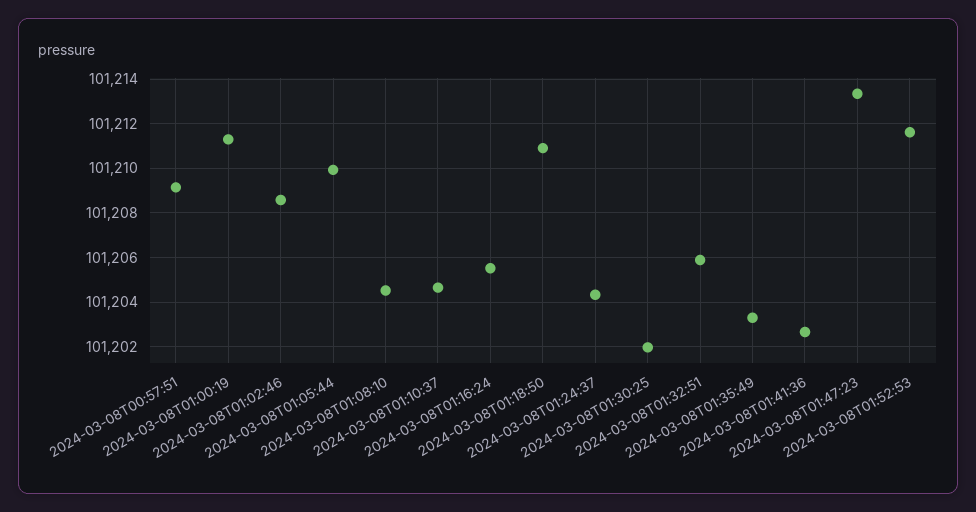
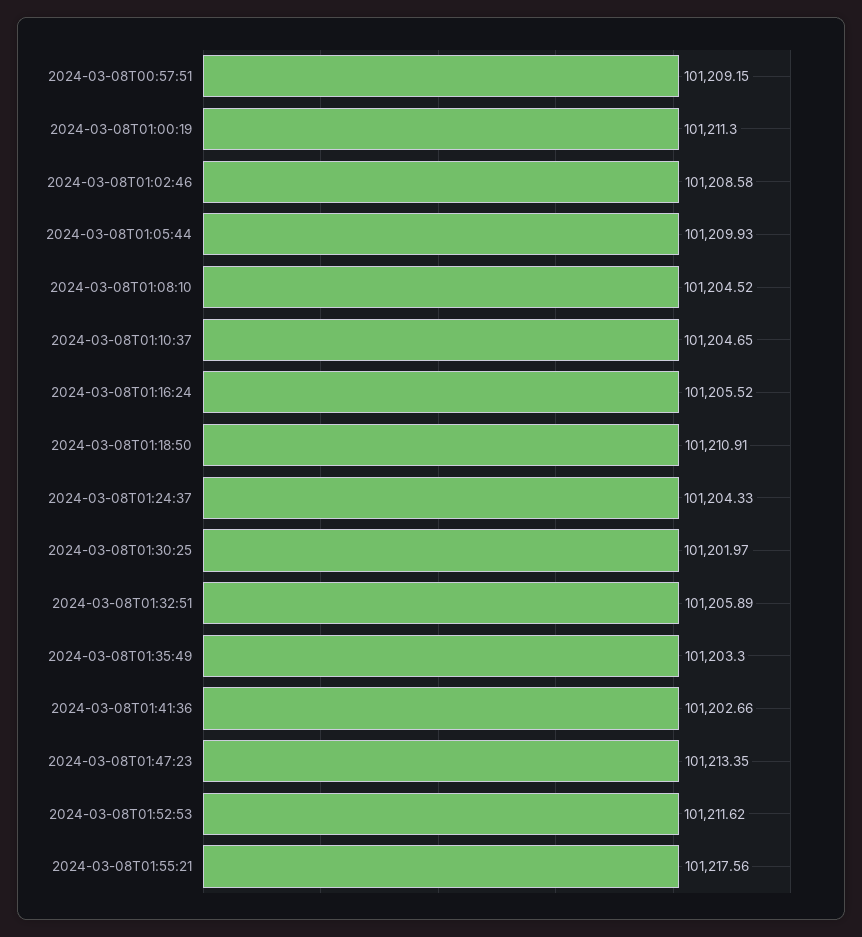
2024-03-08T01:55:21: none -> 101217.56

